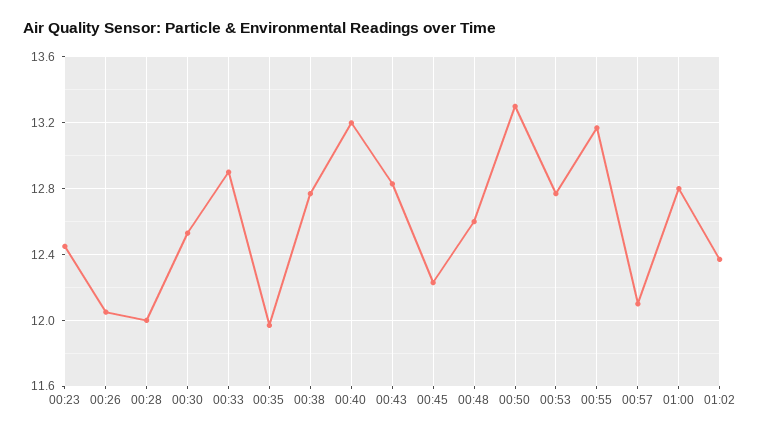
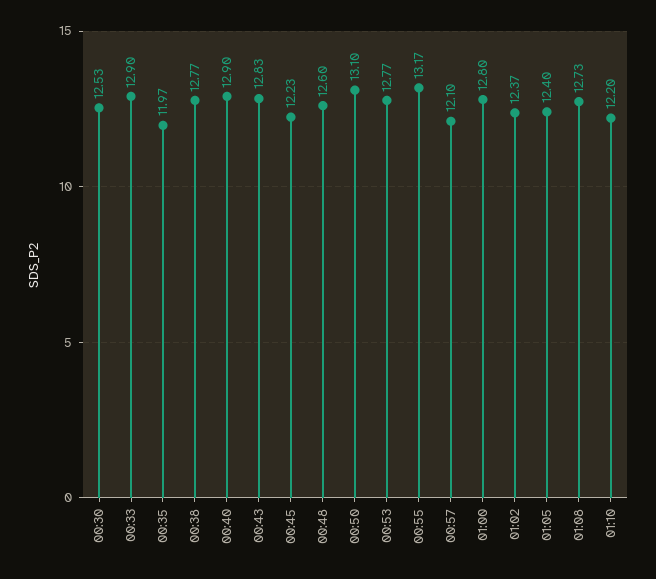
00:23: 12.45 -> none
00:26: 12.05 -> none
00:28: 12 -> none
00:40: 13.2 -> 12.9
00:50: 13.3 -> 13.1
01:05: none -> 12.4
01:08: none -> 12.73
01:10: none -> 12.2

